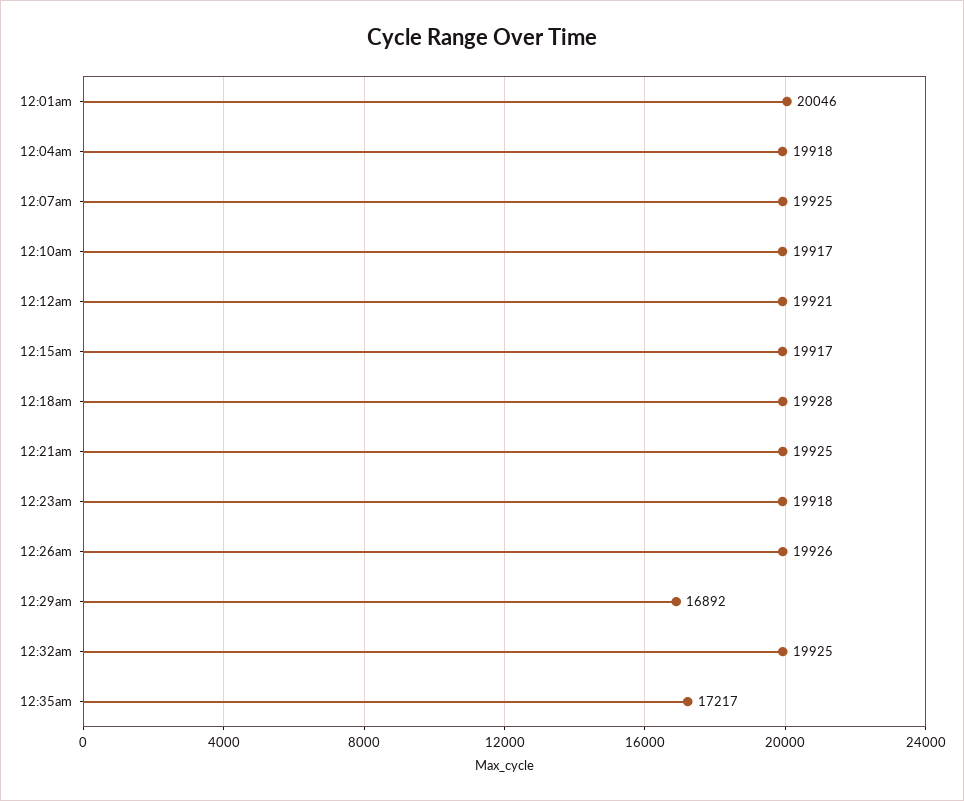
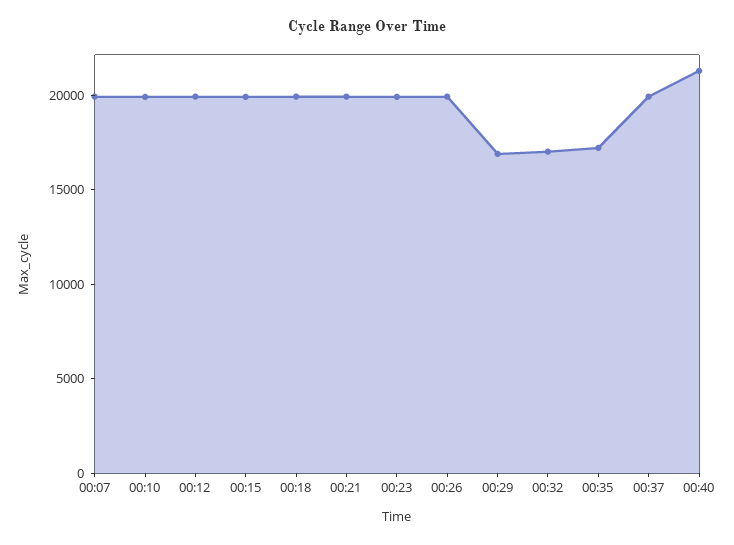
12:01am: 20046 -> none
12:04am: 19918 -> none
12:32am: 19925 -> 17000
00:37: none -> 20000
00:40: none -> 21000

